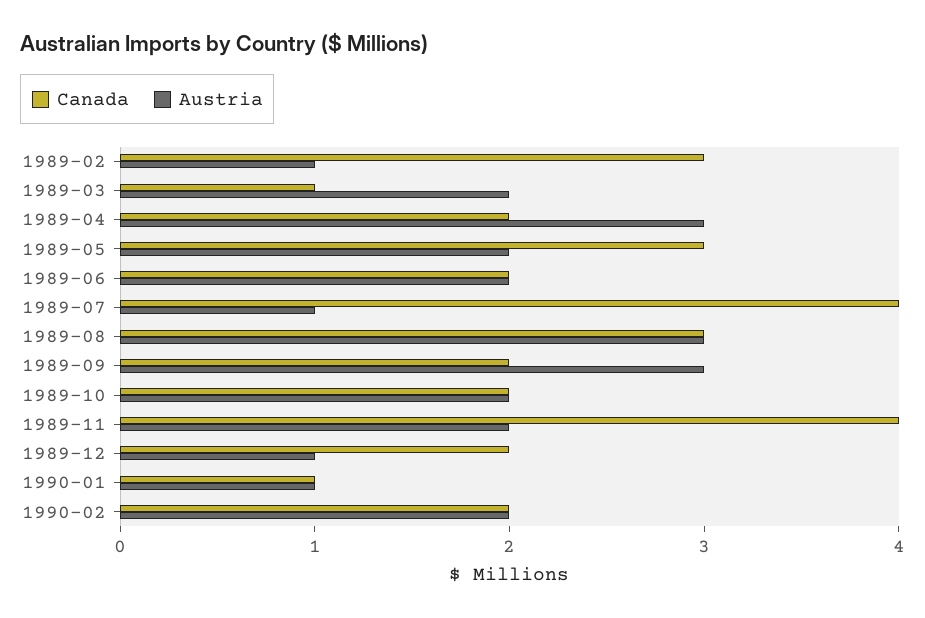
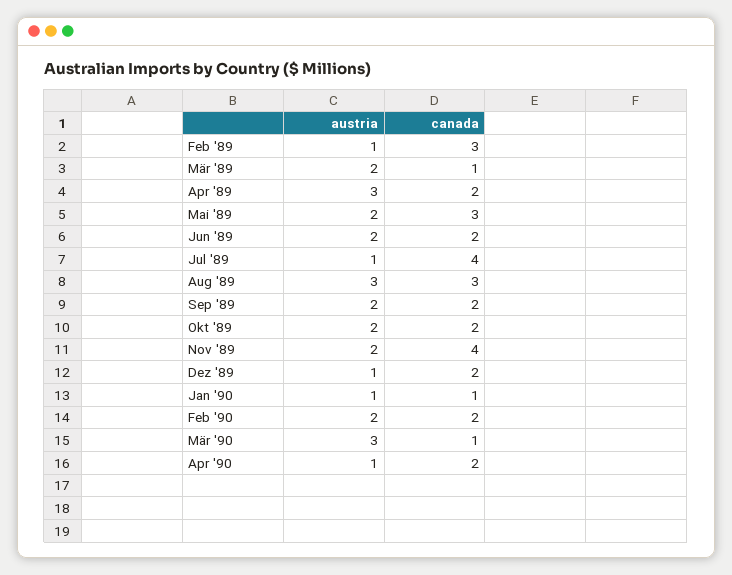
Austria, 1989-09: 3 -> 2
Austria, Mär '90: none -> 3
Canada, Mär '90: none -> 1
Austria, Apr '90: none -> 1
Canada, Apr '90: none -> 2

